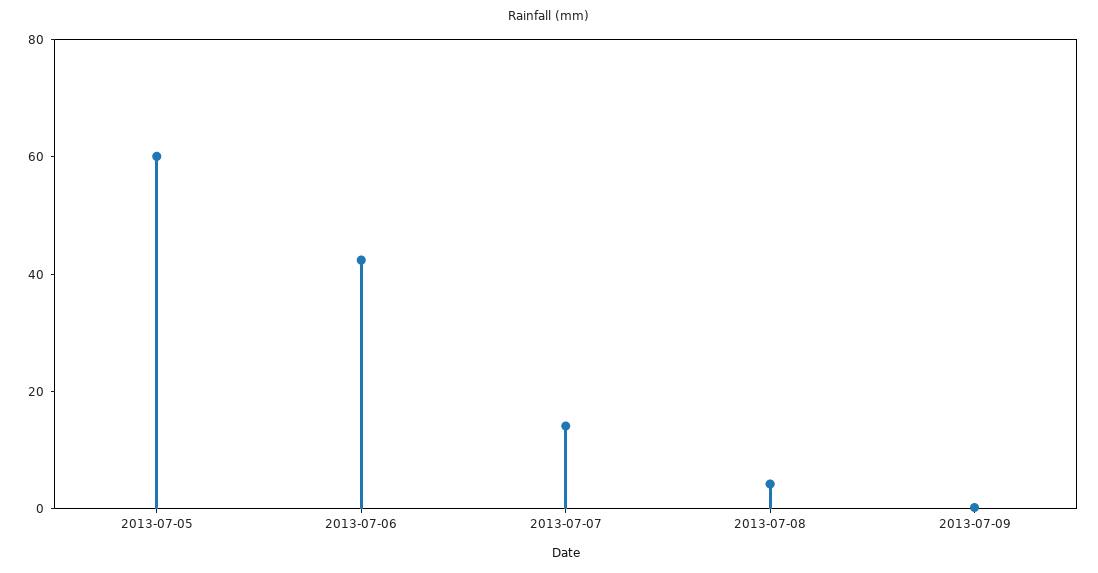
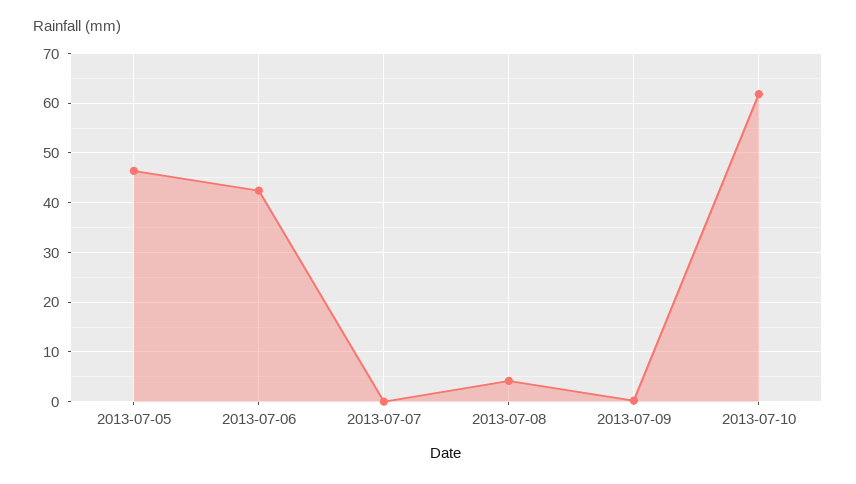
2013-07-05: 60 -> 46
2013-07-07: 15 -> 0
2013-07-10: none -> 62

